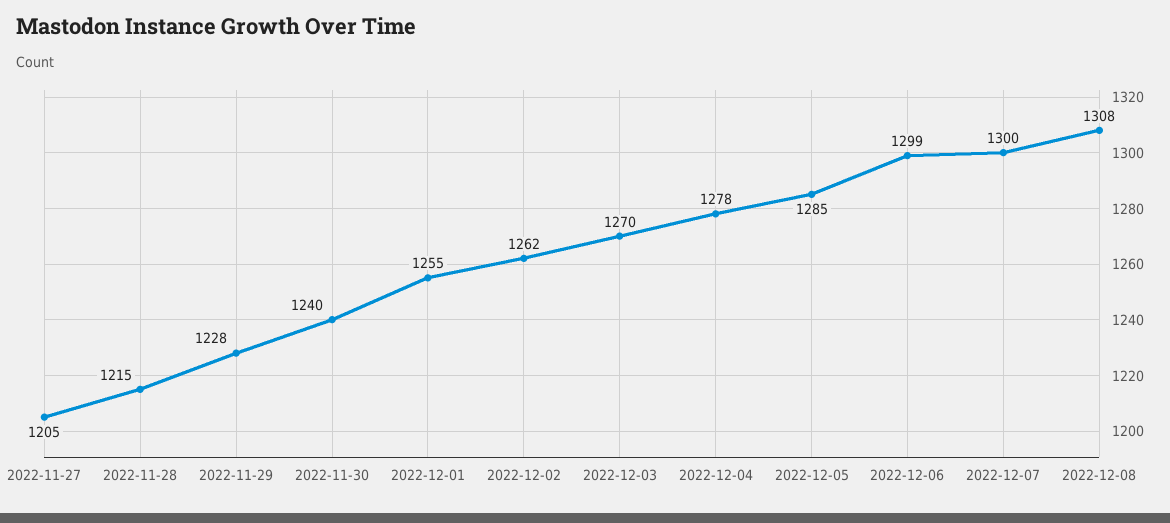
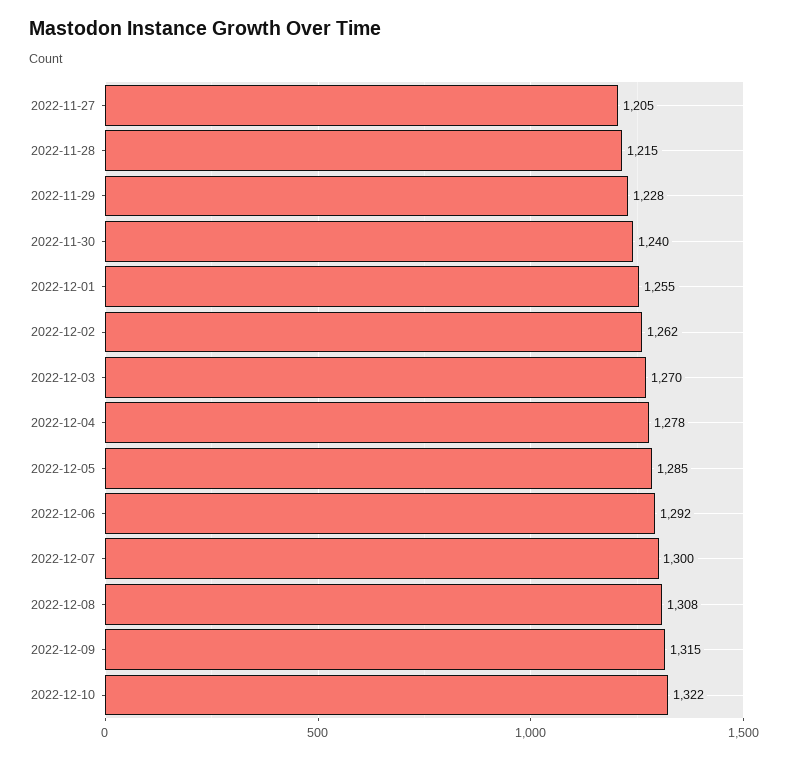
2022-12-06: 1299 -> 1292
2022-12-09: none -> 1315
2022-12-10: none -> 1322

